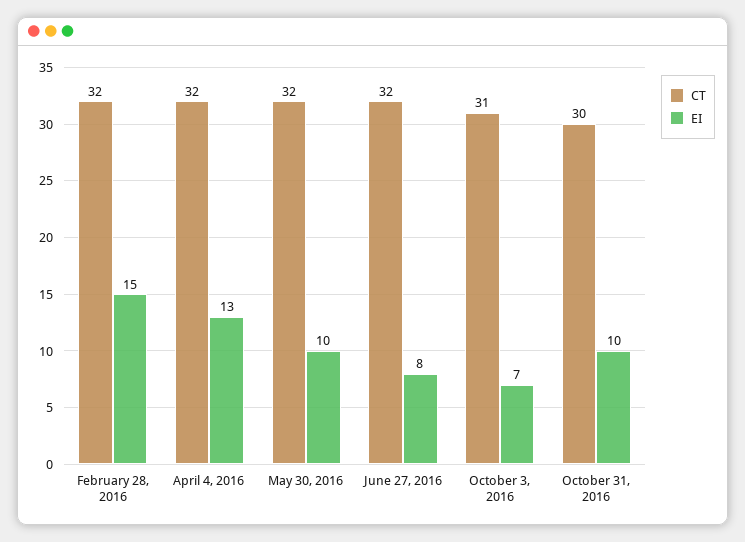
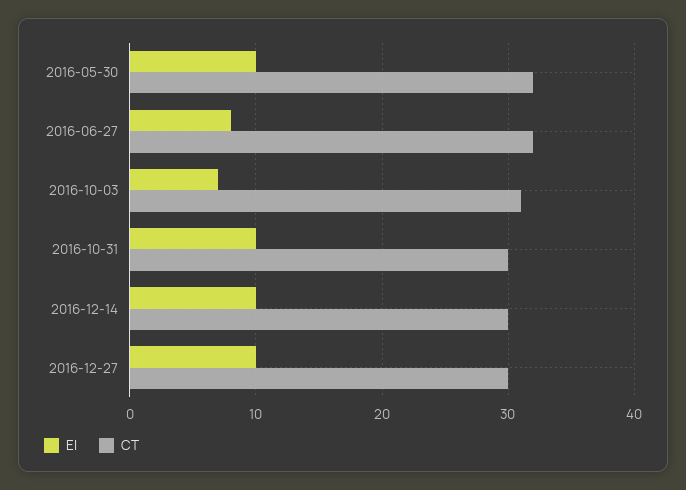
CT, February 28, 2016: 32 -> none
EI, February 28, 2016: 15 -> none
CT, April 4, 2016: 32 -> none
EI, April 4, 2016: 13 -> none
EI, 2016-12-14: none -> 10
CT, 2016-12-14: none -> 30
EI, 2016-12-27: none -> 10
CT, 2016-12-27: none -> 30

